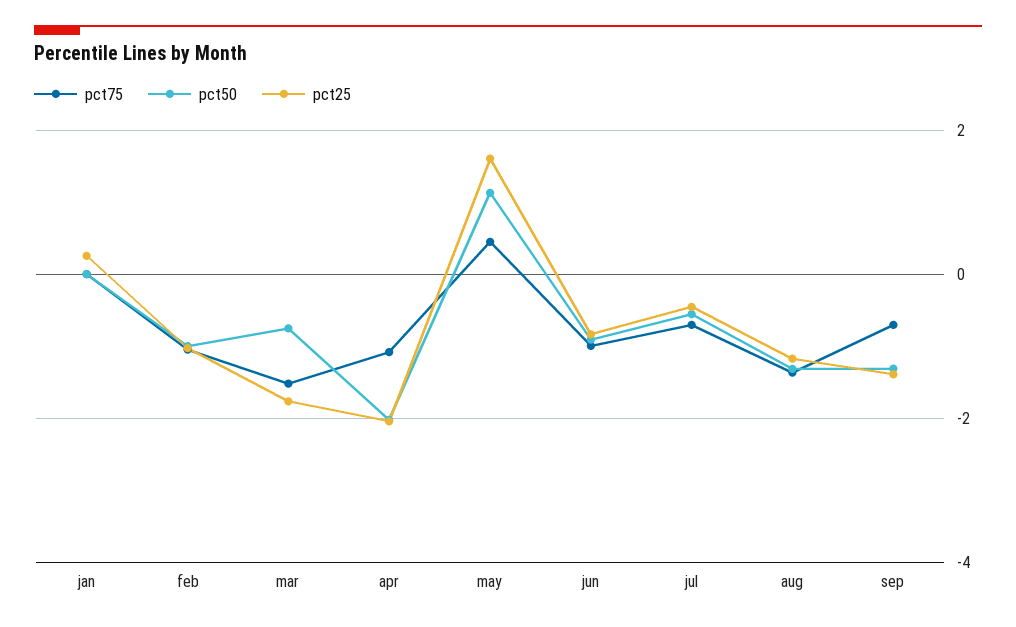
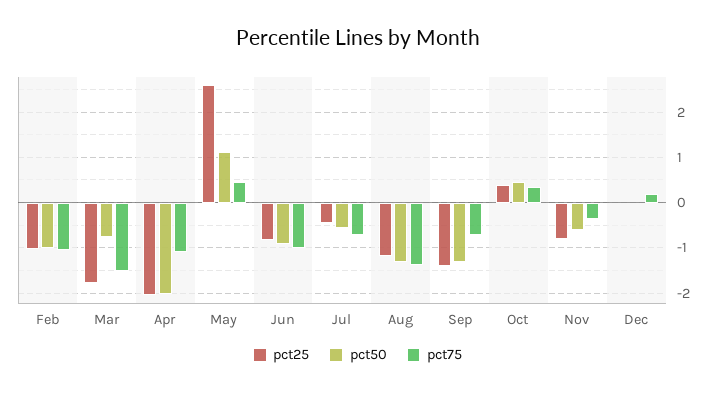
pct75, jan: 0 -> none
pct50, jan: 0 -> none
pct25, jan: 0.2 -> none
pct25, may: 1.6 -> 2.6
pct25, Oct: none -> 0.4
pct50, Oct: none -> 0.4
pct75, Oct: none -> 0.4
pct25, Nov: none -> -0.8
pct50, Nov: none -> -0.6
pct75, Nov: none -> -0.4
pct25, Dec: none -> 0
pct50, Dec: none -> 0
pct75, Dec: none -> 0.2

